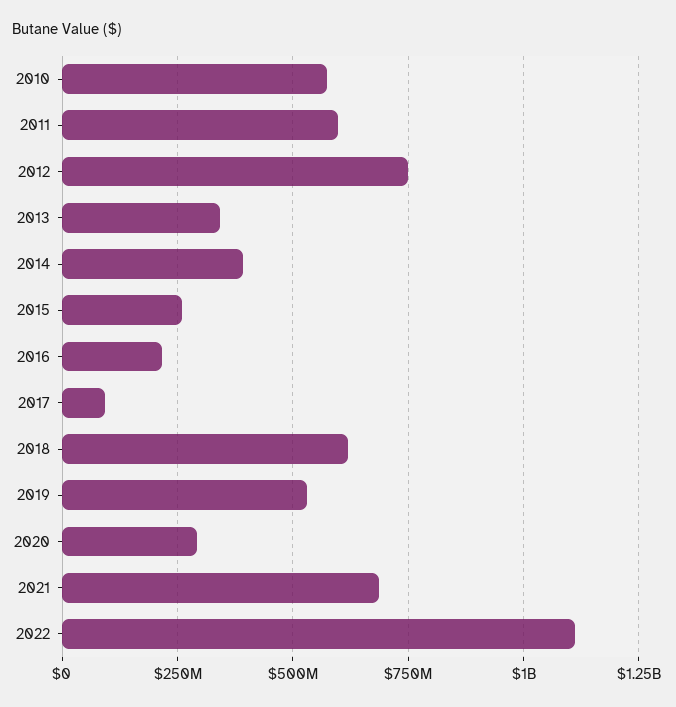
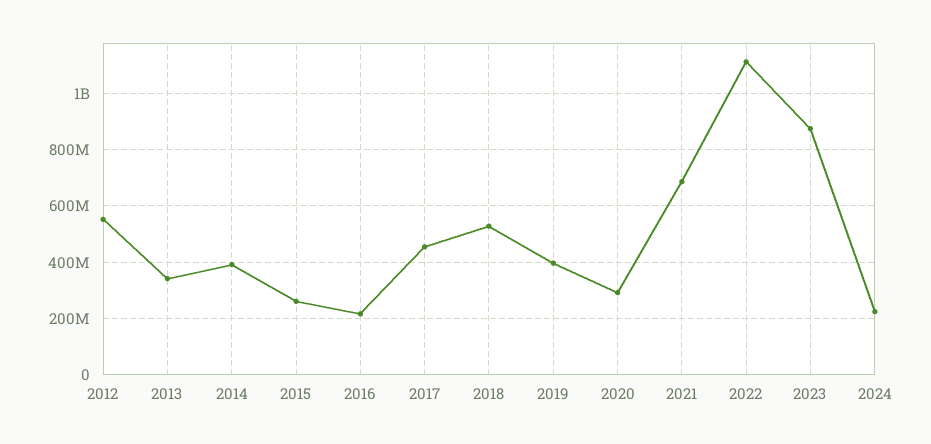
2010: 575000000 -> none
2011: 600000000 -> none
2012: 750000000 -> 550000000
2017: 100000000 -> 450000000
2018: 625000000 -> 525000000
2019: 525000000 -> 400000000
2023: none -> 875000000
2024: none -> 225000000

